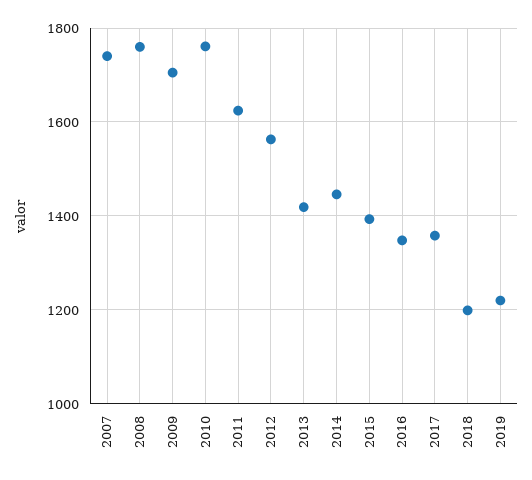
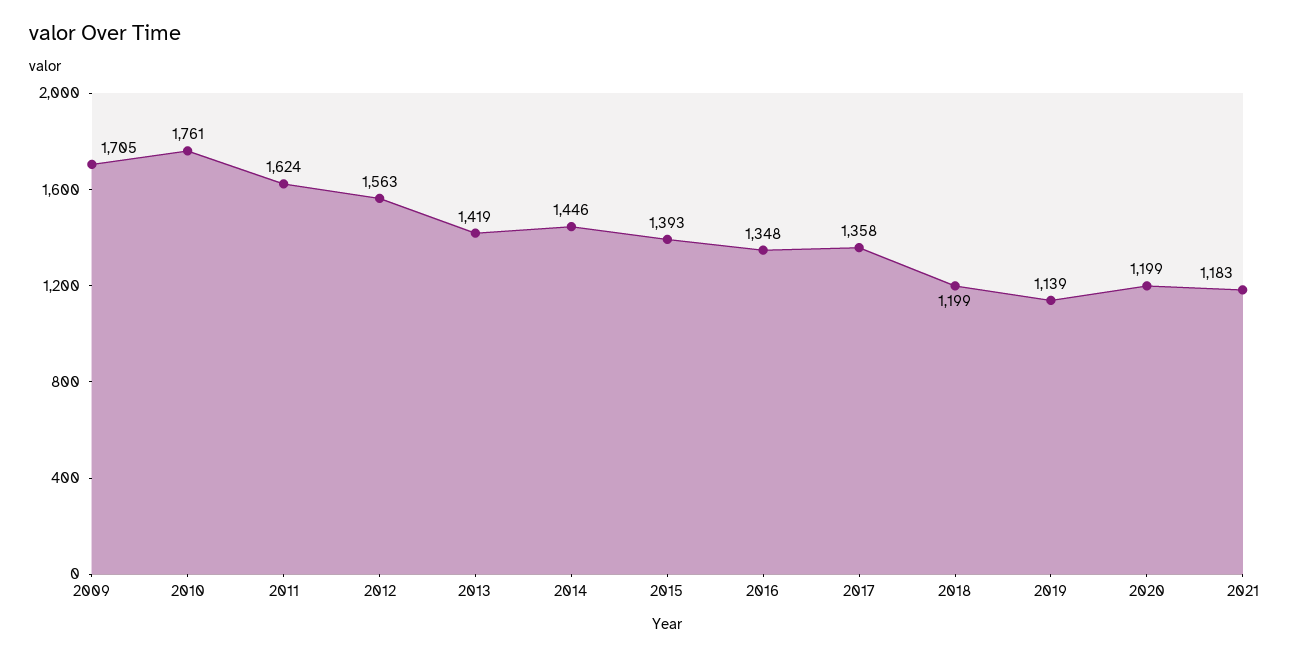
2007: 1740 -> none
2008: 1760 -> none
2019: 1220 -> 1139
2020: none -> 1199
2021: none -> 1183

